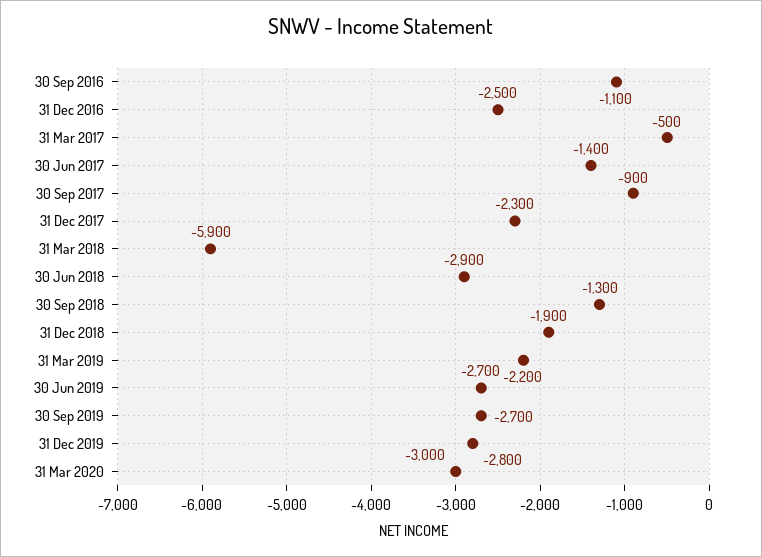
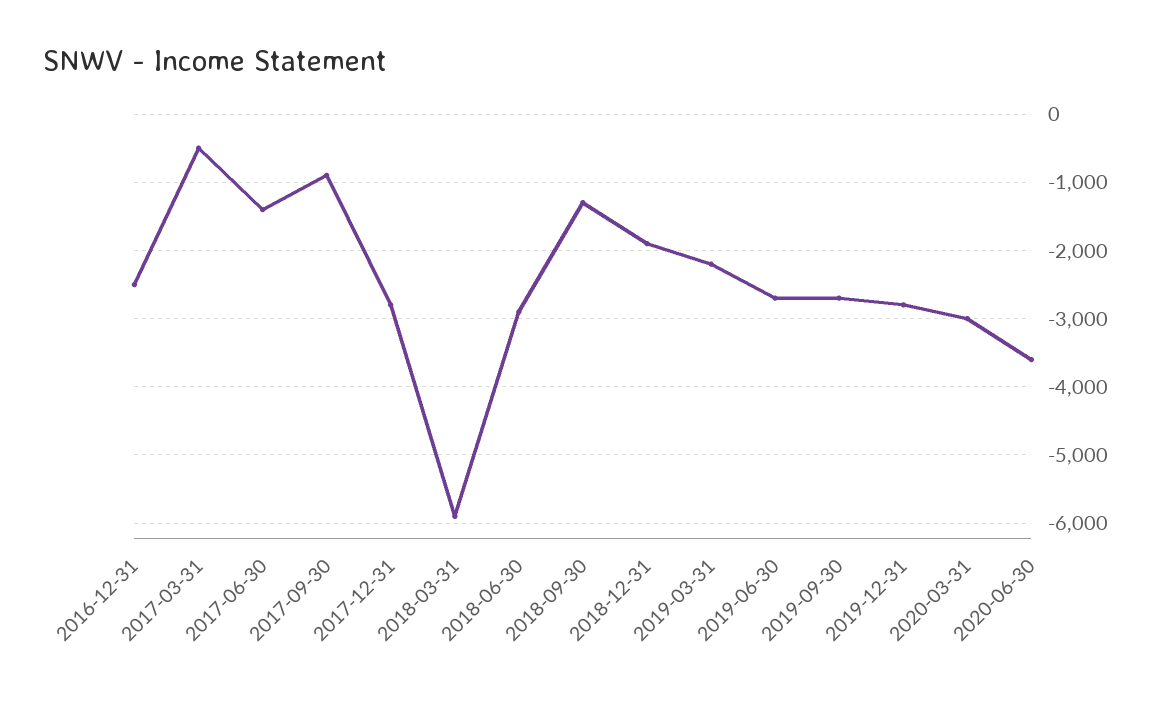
30 Sep 2016: -1100 -> none
31 Dec 2017: -2300 -> -2800
2020-06-30: none -> -3600

